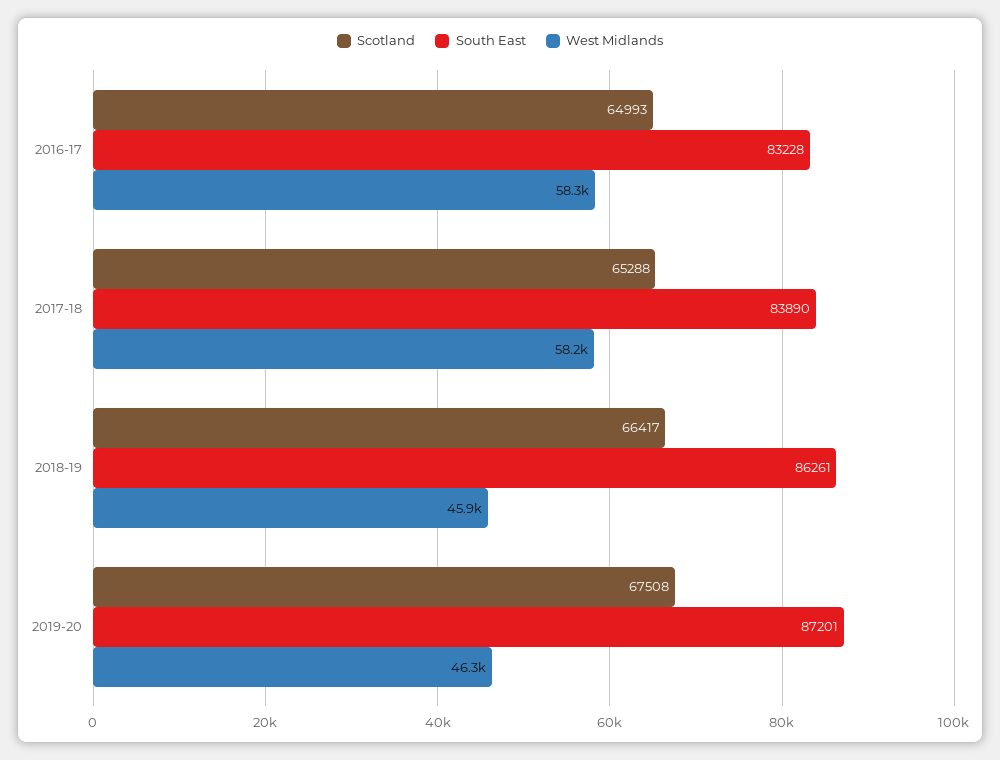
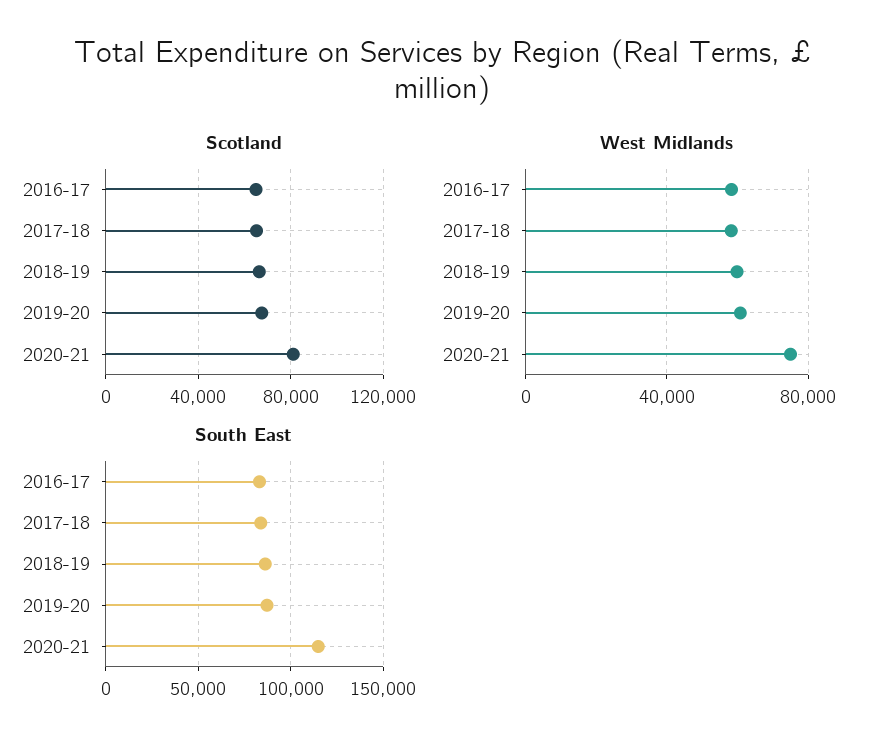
West Midlands, 2018-19: 45900 -> 60000
West Midlands, 2019-20: 46300 -> 60000
Scotland, 2020-21: none -> 80000
West Midlands, 2020-21: none -> 75000
South East, 2020-21: none -> 115000

